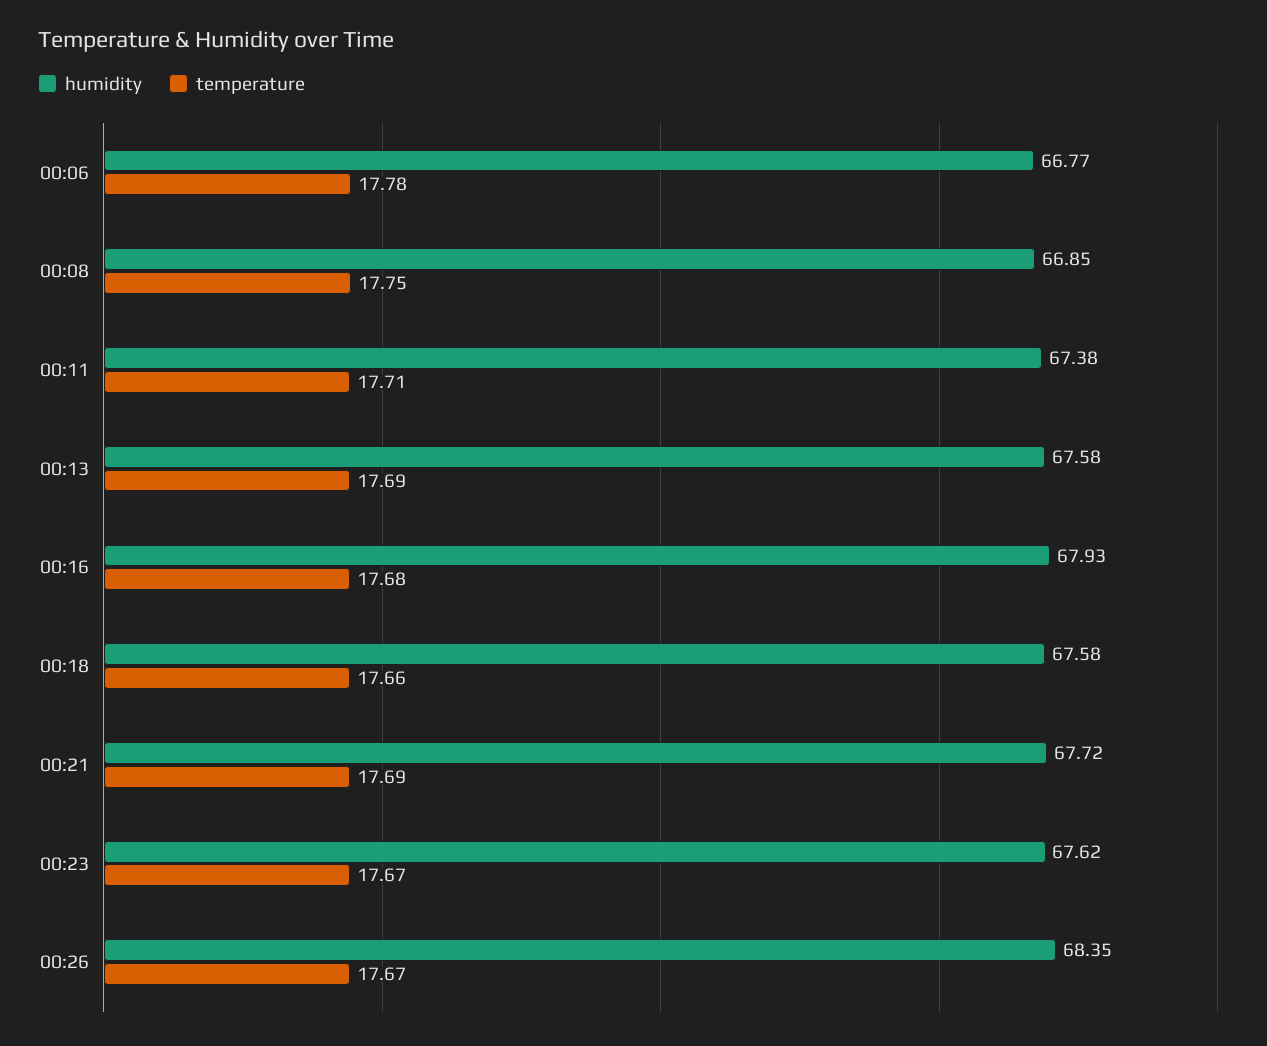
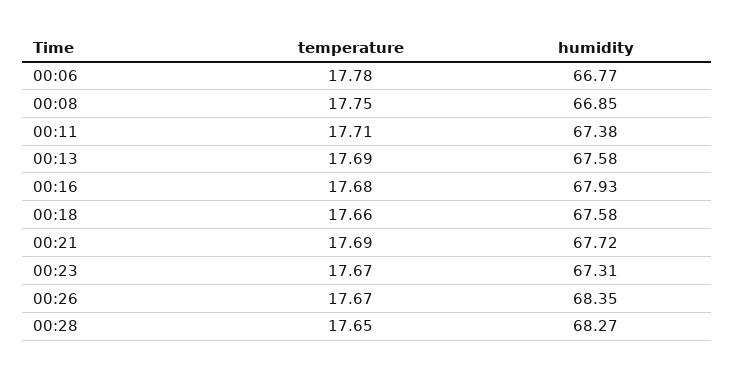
humidity, 00:23: 67.62 -> 67.31
temperature, 00:28: none -> 17.65
humidity, 00:28: none -> 68.27

